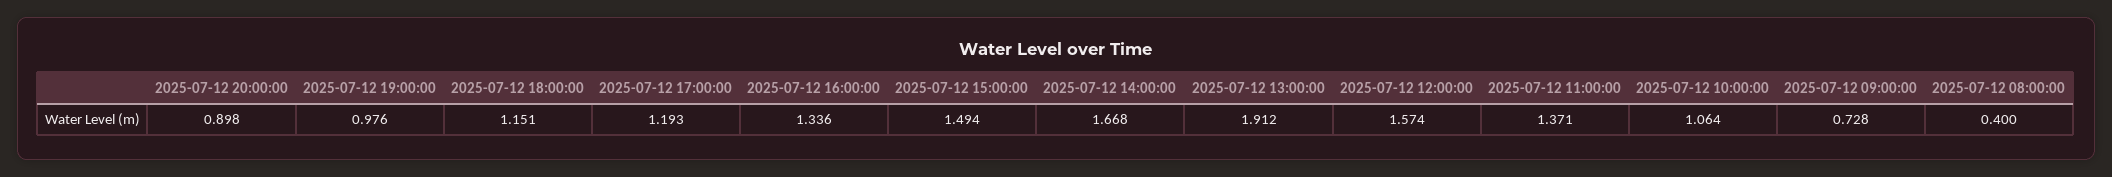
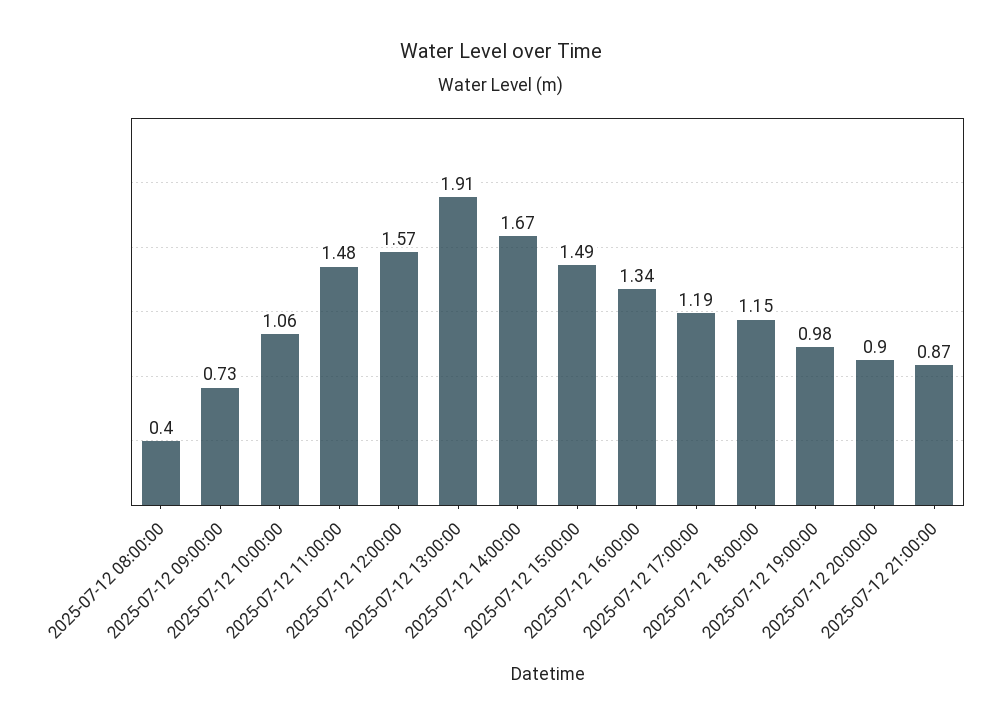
2025-07-12 11:00:00: 1.371 -> 1.48
2025-07-12 21:00:00: none -> 0.87

